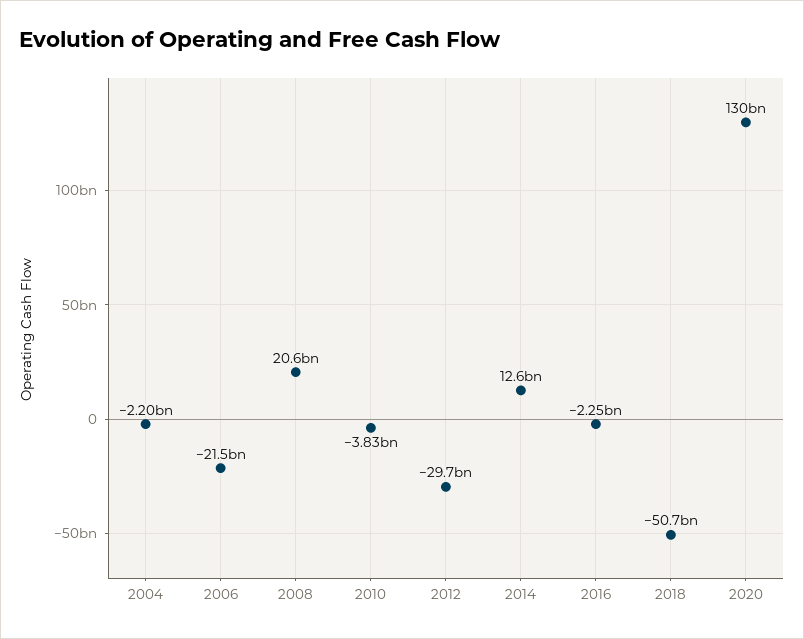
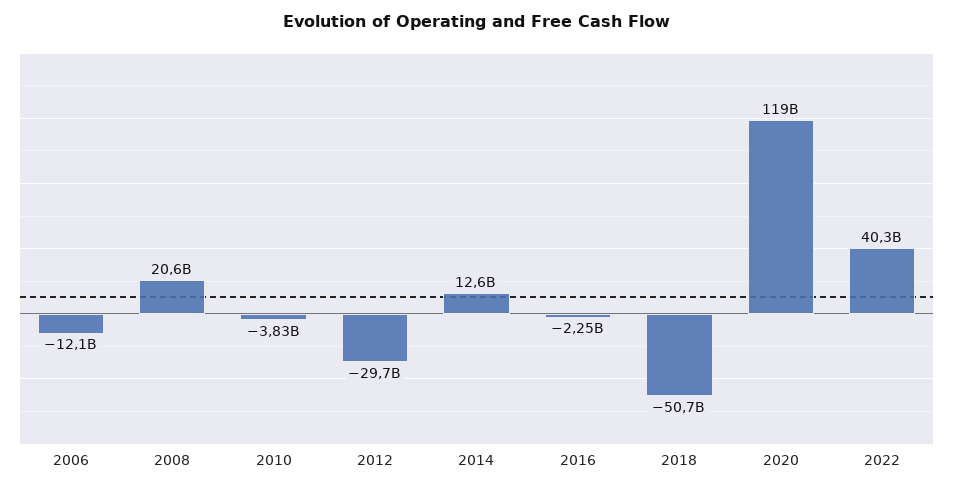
2004: -2200000000 -> none
2006: -21500000000 -> -12100000000
2020: 130000000000 -> 119000000000
2022: none -> 40300000000

